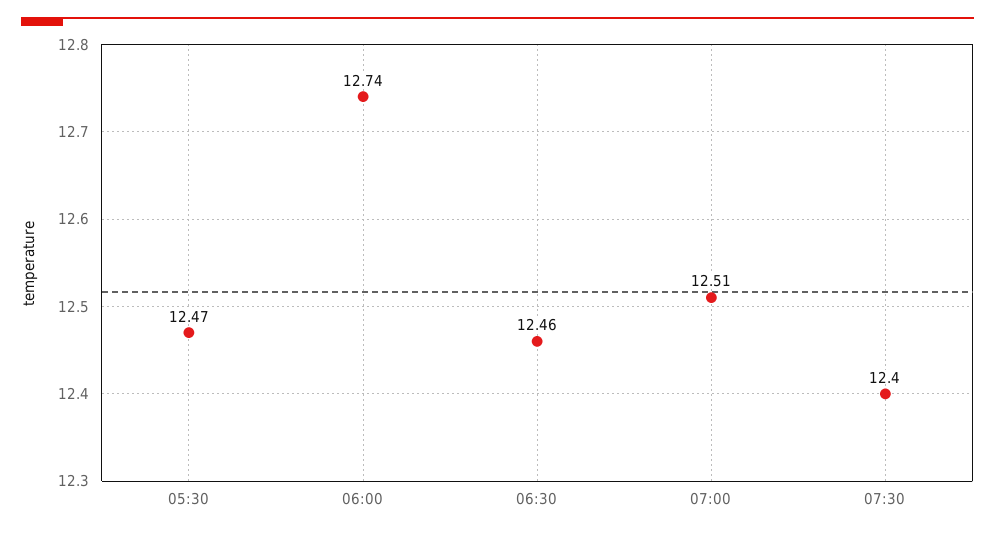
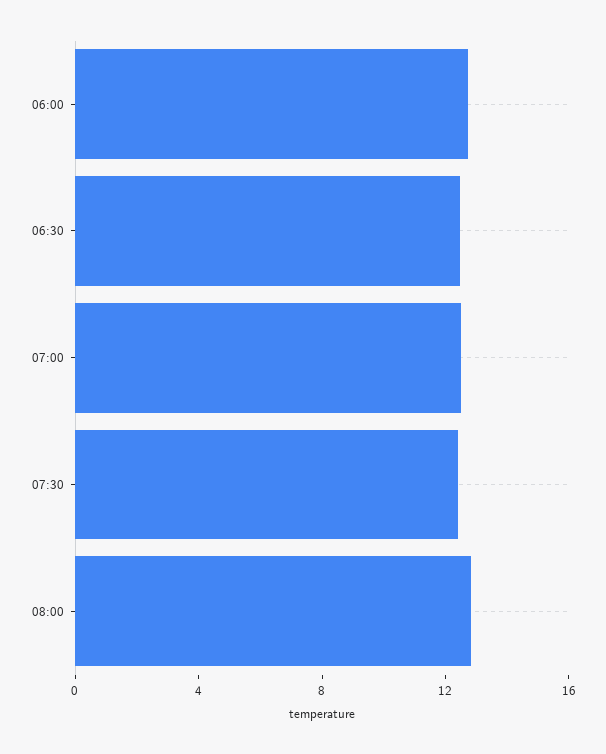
05:30: 12.47 -> none
08:00: none -> 13

